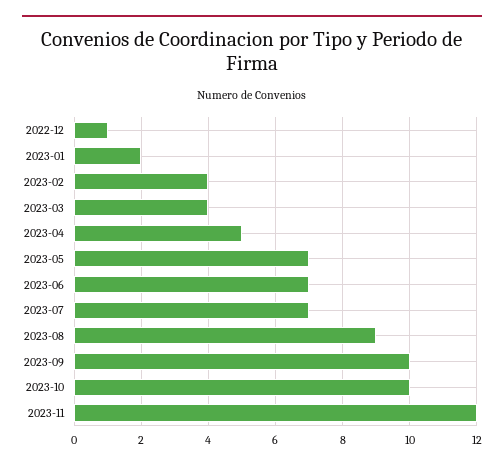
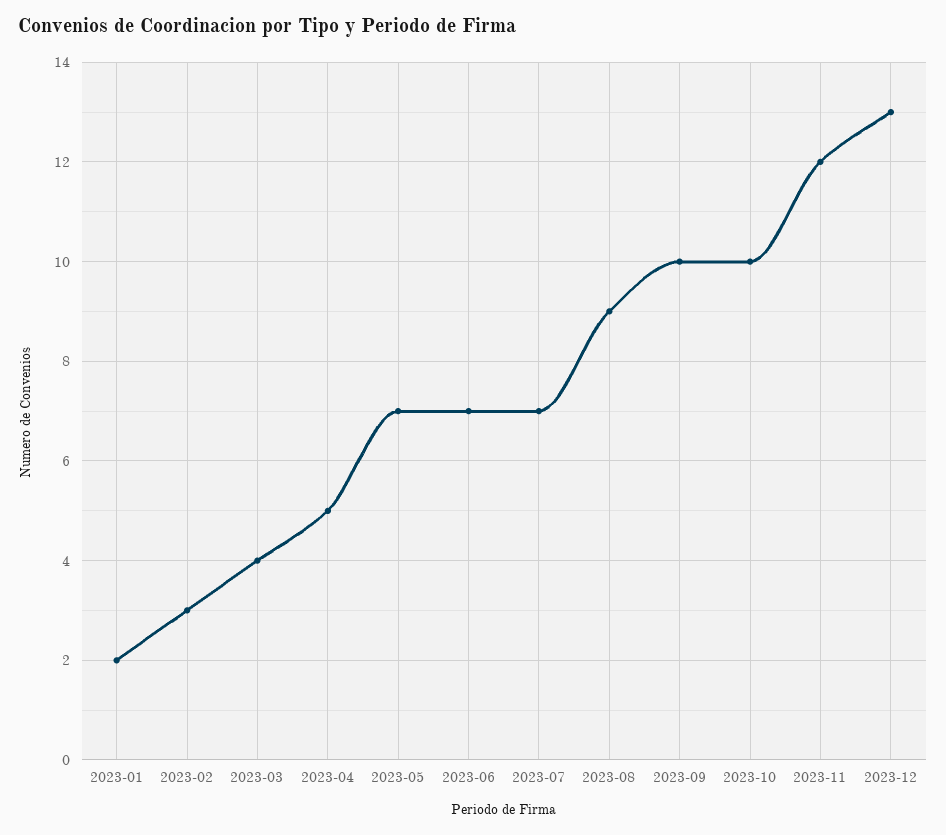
2022-12: 1 -> none
2023-02: 4 -> 3
2023-12: none -> 13

